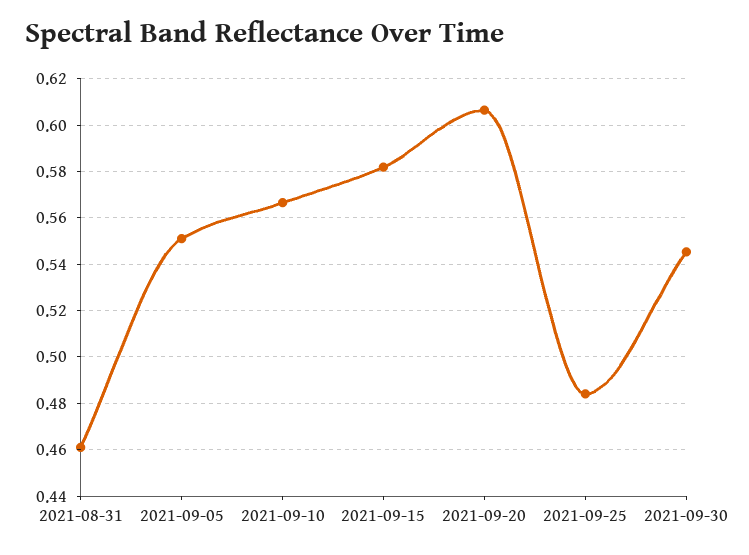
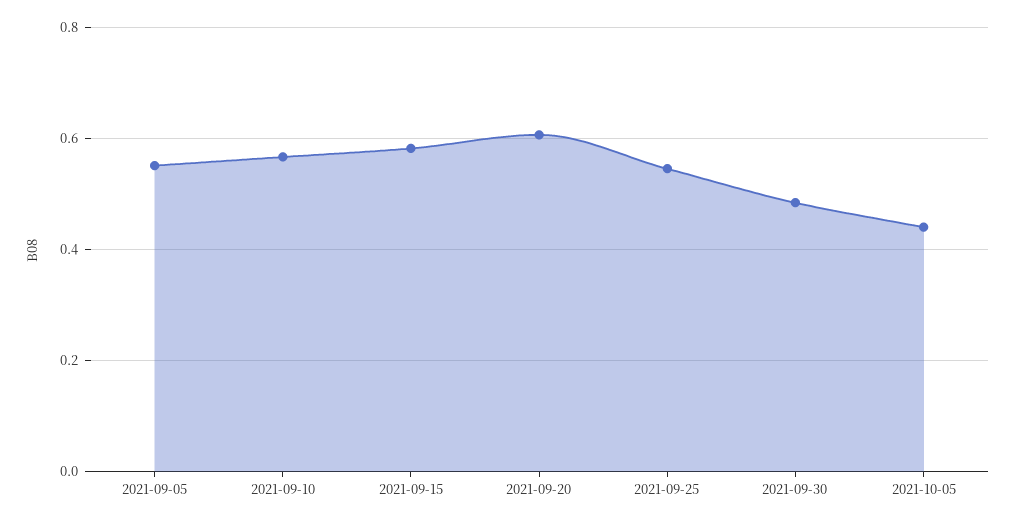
2021-08-31: 0.46 -> none
2021-09-25: 0.485 -> 0.54
2021-09-30: 0.545 -> 0.48
2021-10-05: none -> 0.44

